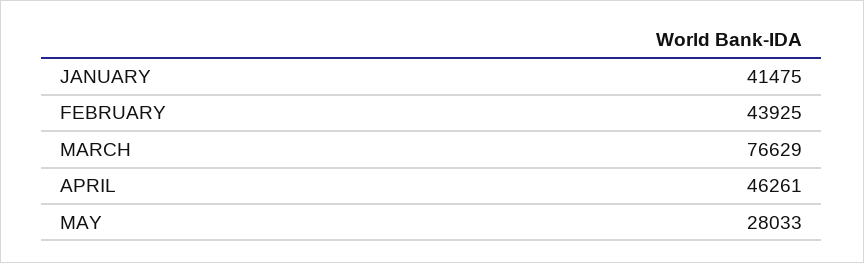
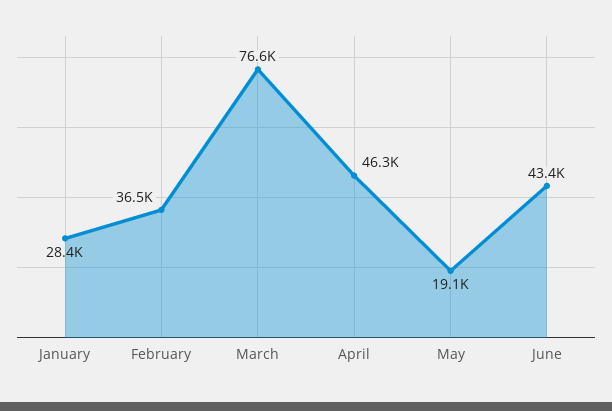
JANUARY: 41475 -> 28400
FEBRUARY: 43925 -> 36500
MAY: 28033 -> 19100
June: none -> 43400

